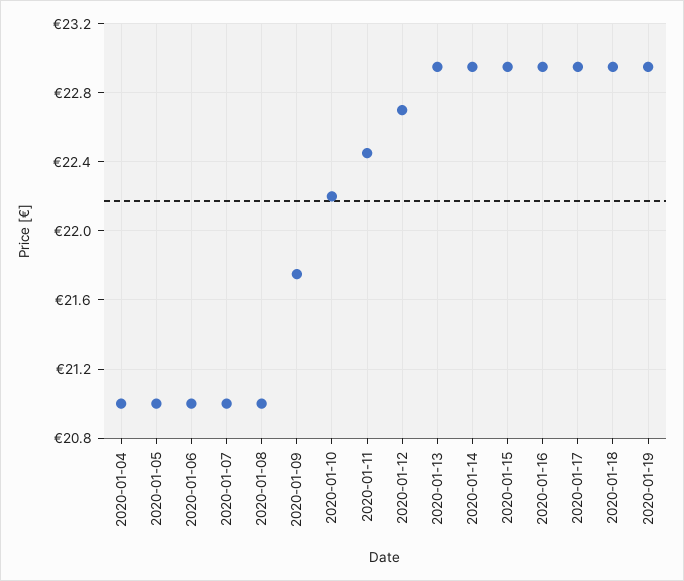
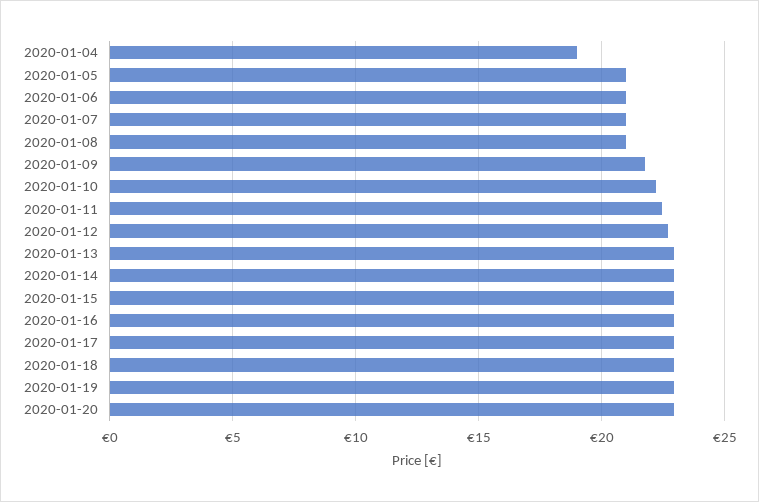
2020-01-04: 21 -> 19
2020-01-20: none -> 23

